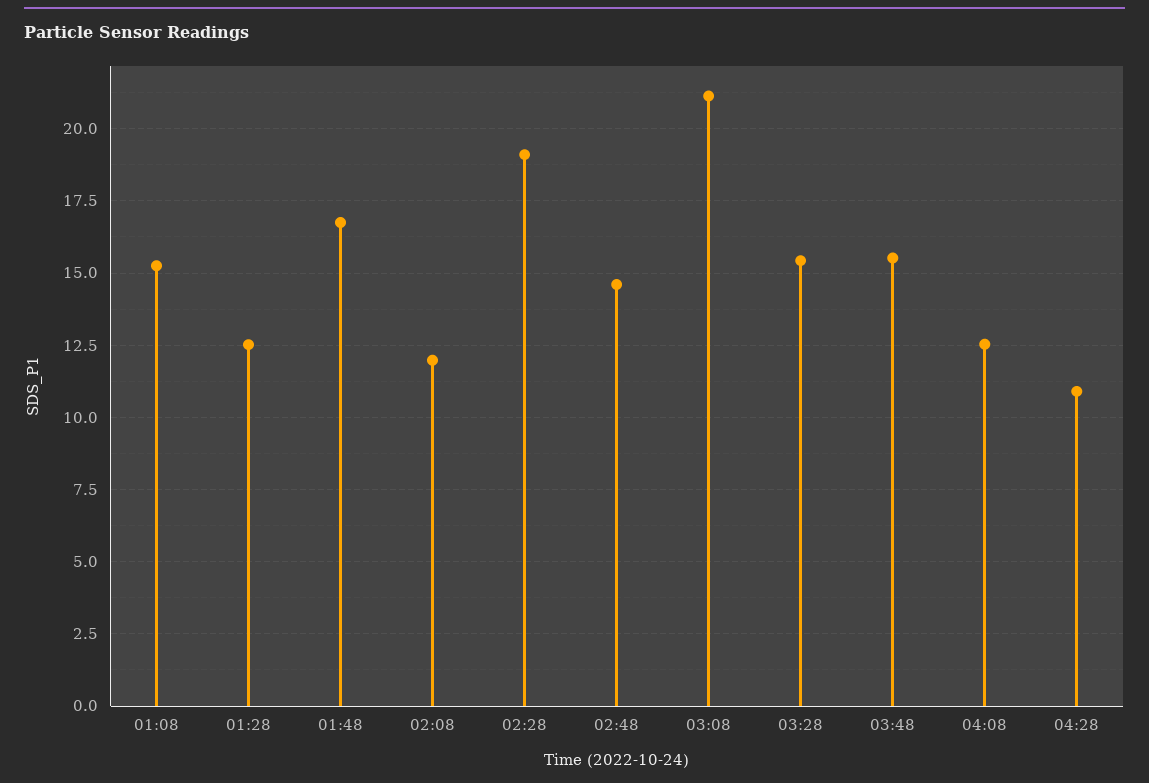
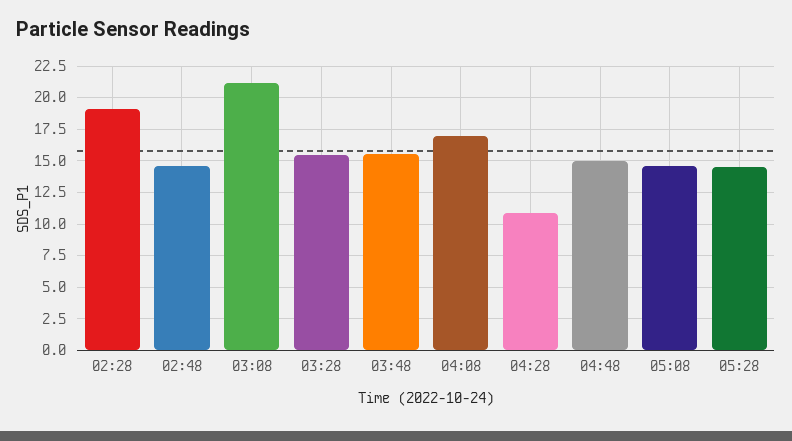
01:08: 15.25 -> none
01:28: 12.5 -> none
01:48: 16.75 -> none
02:08: 12 -> none
04:08: 12.5 -> 17
04:48: none -> 15
05:08: none -> 14.5
05:28: none -> 14.5

